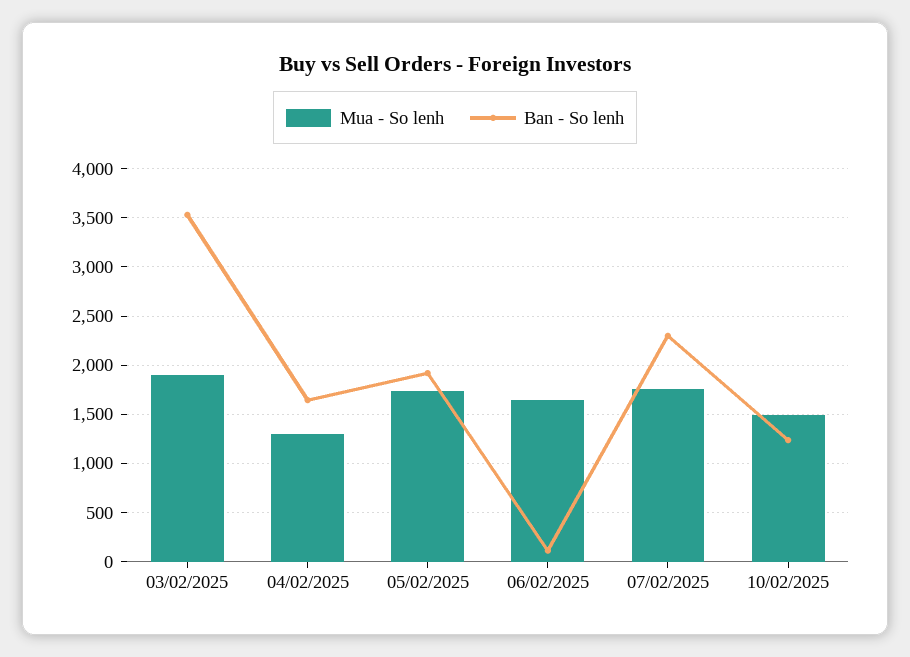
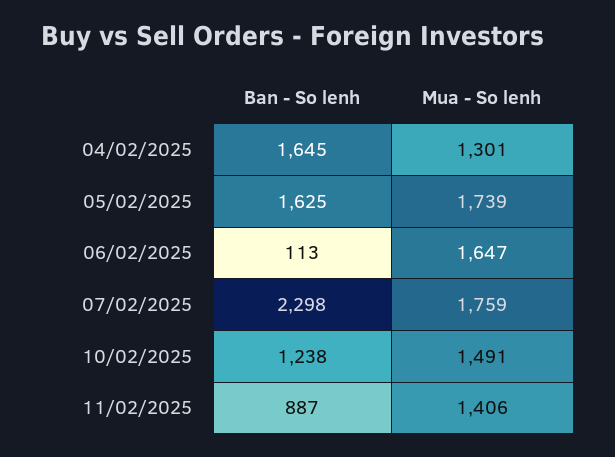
Mua - So lenh, 03/02/2025: 1900 -> none
Ban - So lenh, 03/02/2025: 3500 -> none
Ban - So lenh, 05/02/2025: 1900 -> 1625
Ban - So lenh, 11/02/2025: none -> 887
Mua - So lenh, 11/02/2025: none -> 1406

